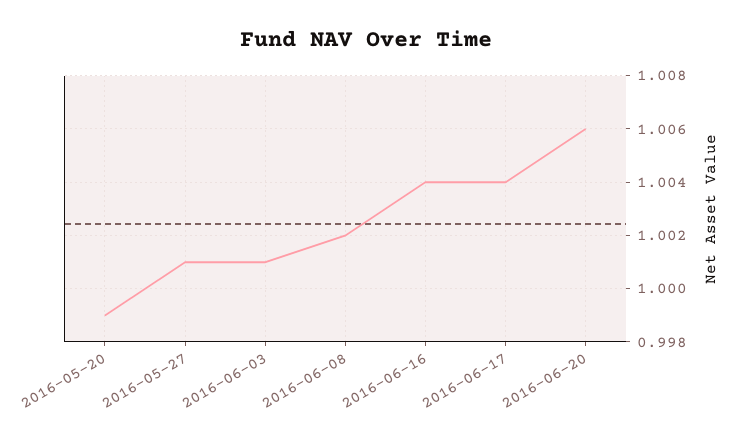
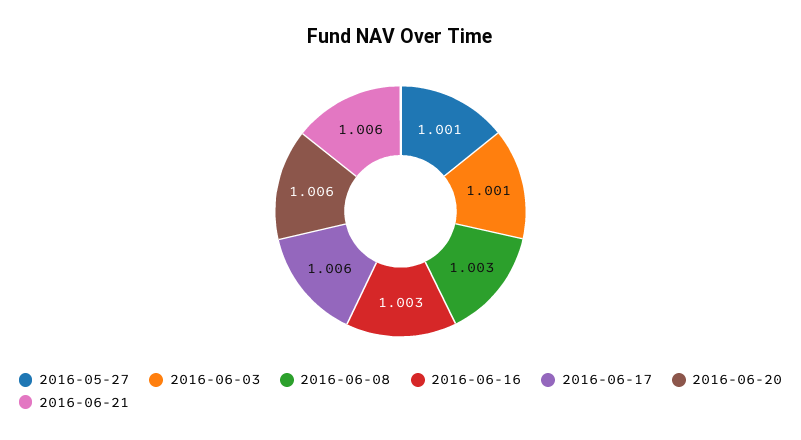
2016-05-20: 0.999 -> none
2016-06-08: 1.002 -> 1.003
2016-06-16: 1.004 -> 1.003
2016-06-17: 1.004 -> 1.006
2016-06-21: none -> 1.006

